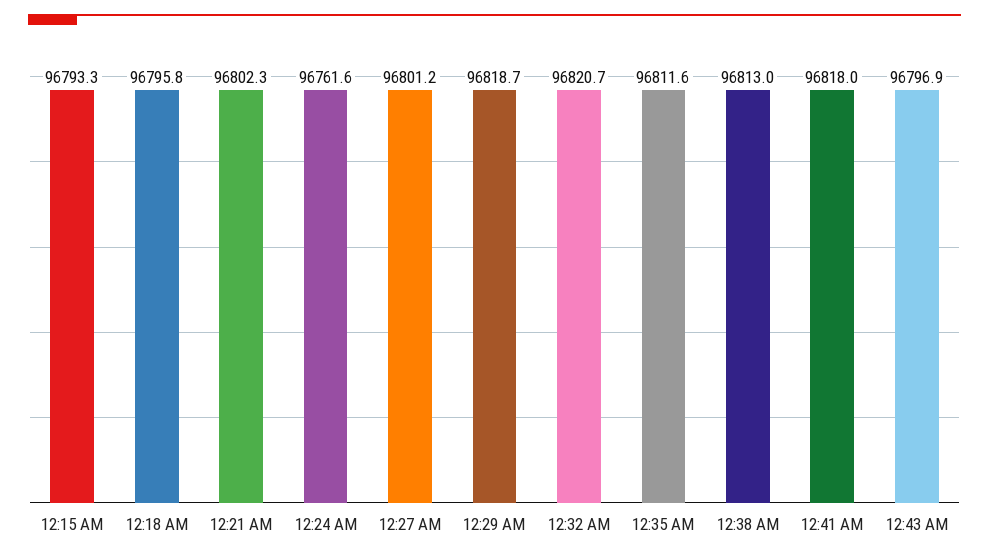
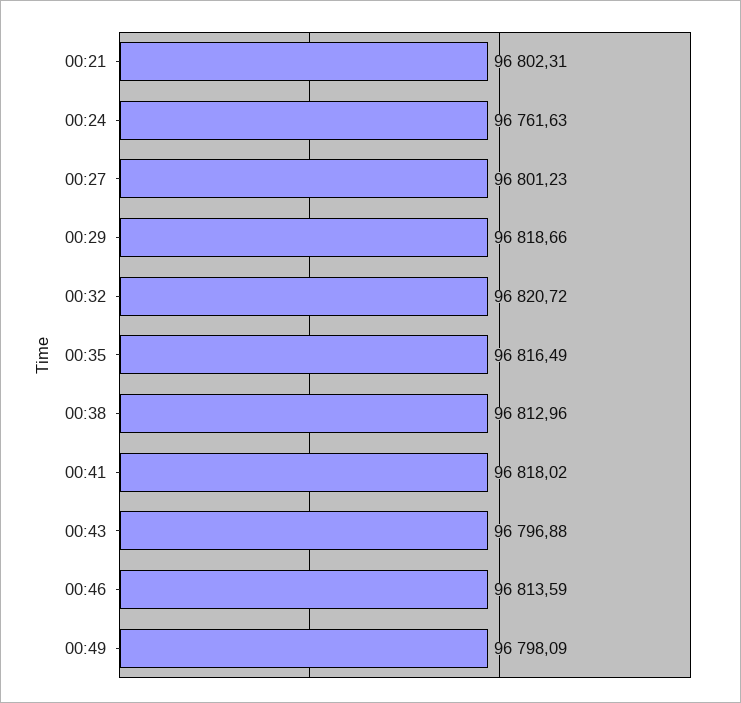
12:15 AM: 96793.3 -> none
12:18 AM: 96795.8 -> none
12:35 AM: 96811.6 -> 96816.49
00:46: none -> 96813.59
00:49: none -> 96798.09

